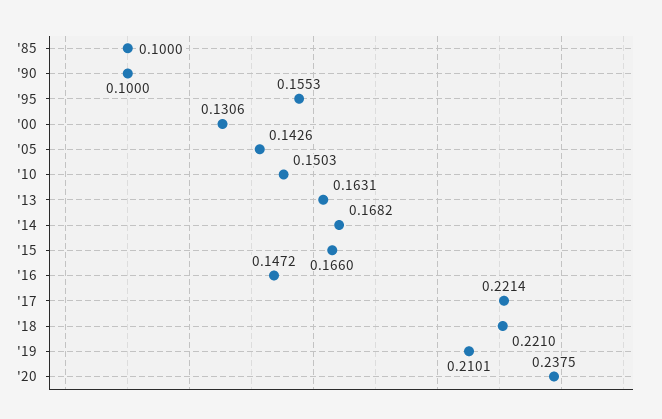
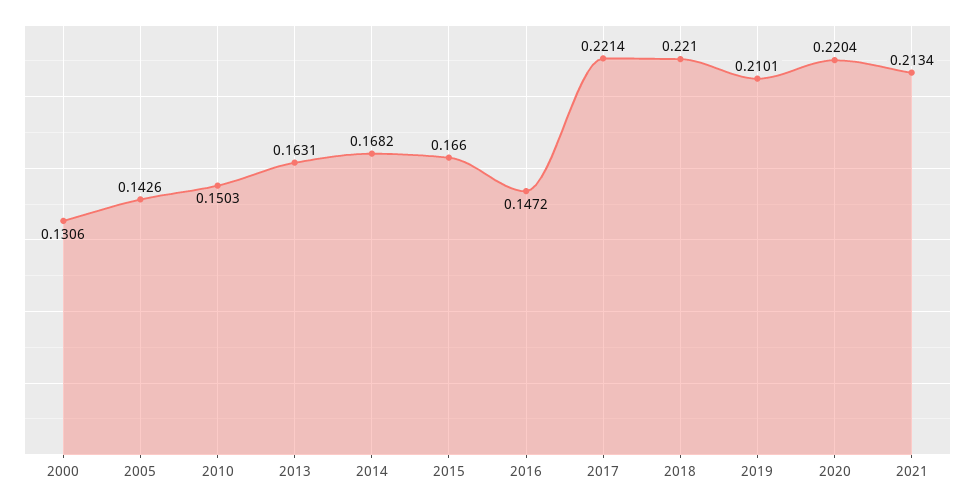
'85: 0.1 -> none
'90: 0.1 -> none
'95: 0.1553 -> none
'20: 0.2375 -> 0.2204
2021: none -> 0.2134

